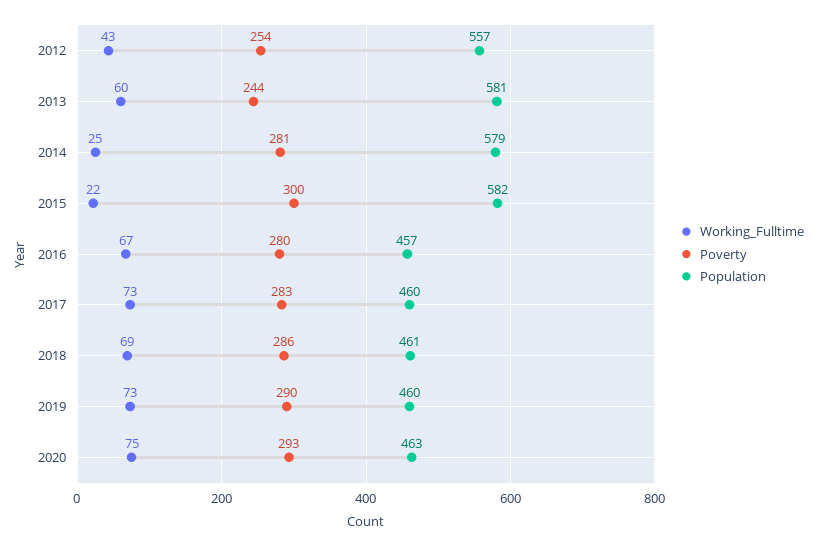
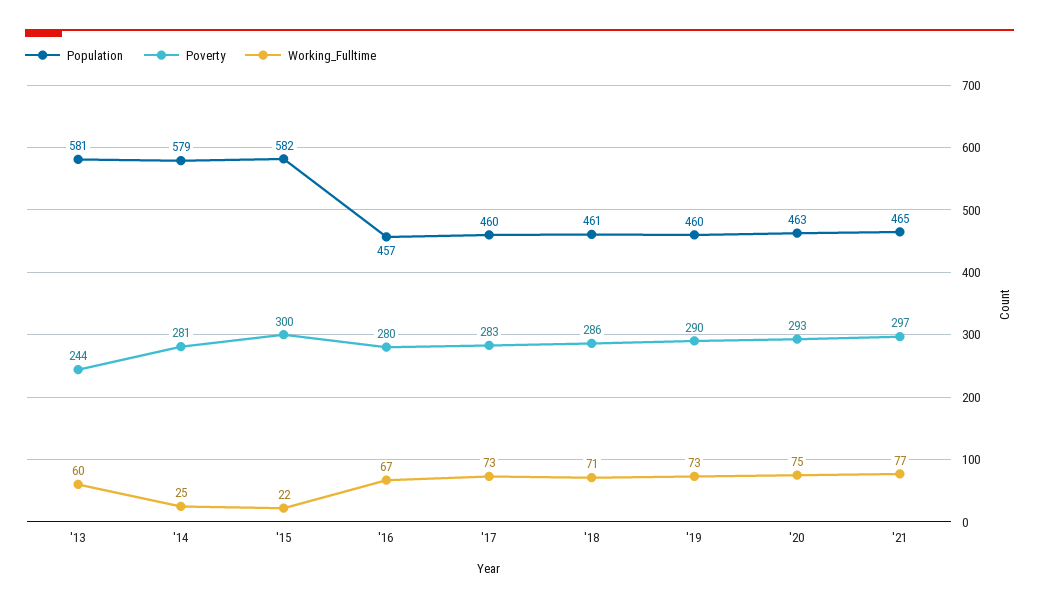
Working_Fulltime, 2012: 43 -> none
Poverty, 2012: 254 -> none
Population, 2012: 557 -> none
Working_Fulltime, 2018: 69 -> 71
Population, '21: none -> 465
Poverty, '21: none -> 297
Working_Fulltime, '21: none -> 77

